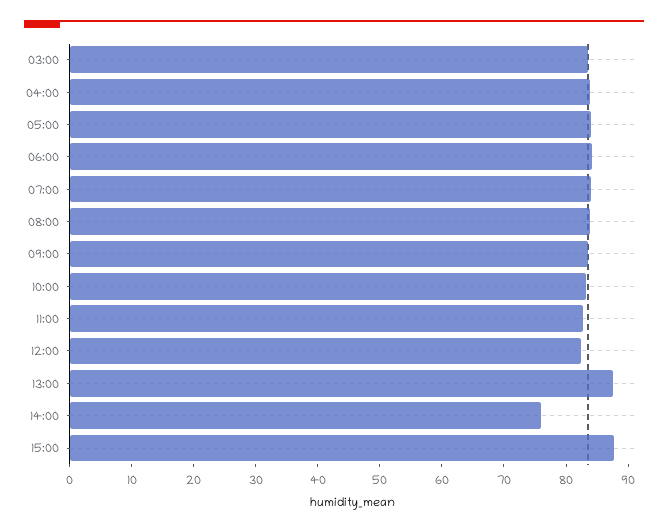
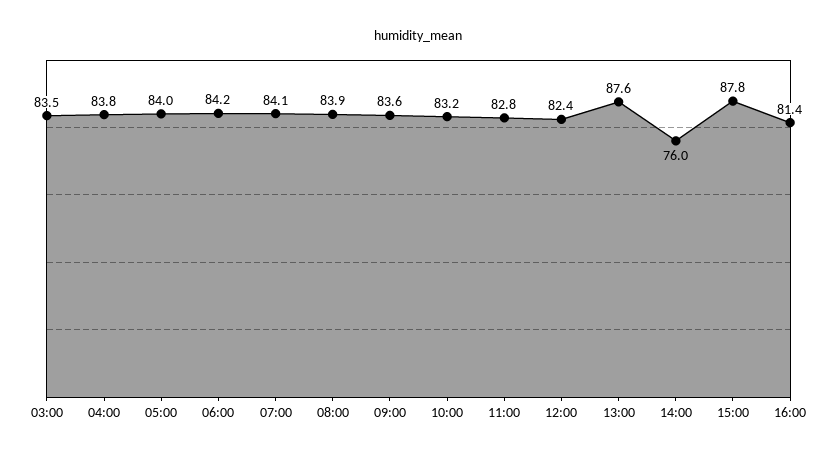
16:00: none -> 81.4

